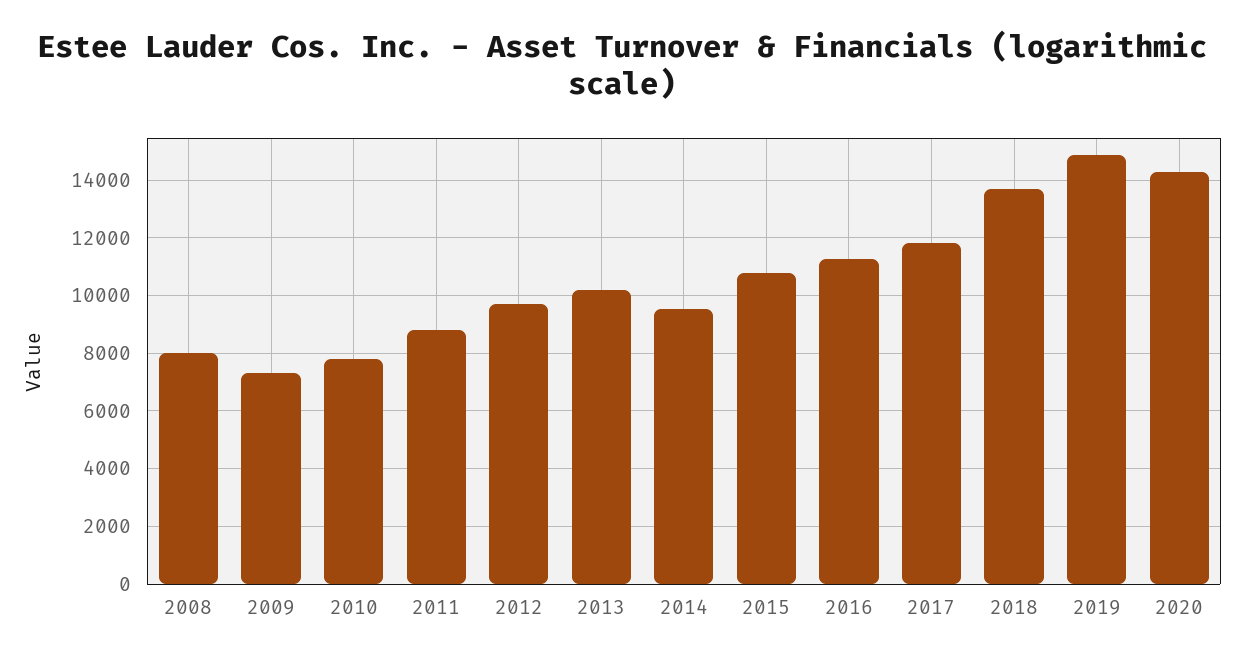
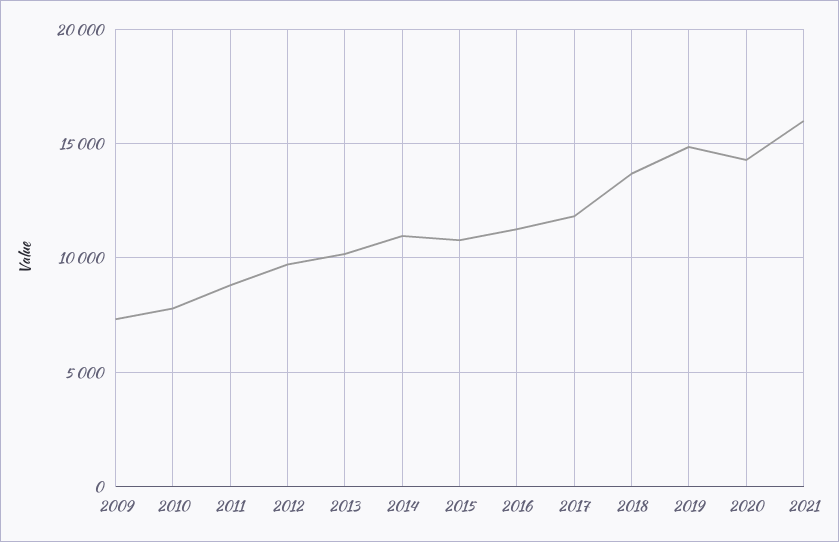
2008: 8000 -> none
2014: 9500 -> 11000
2021: none -> 16000

